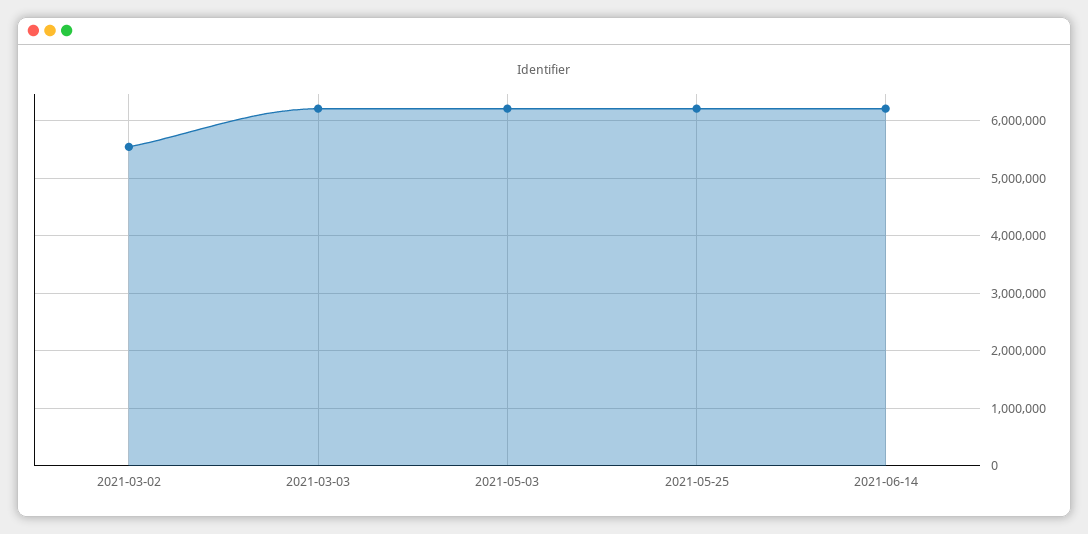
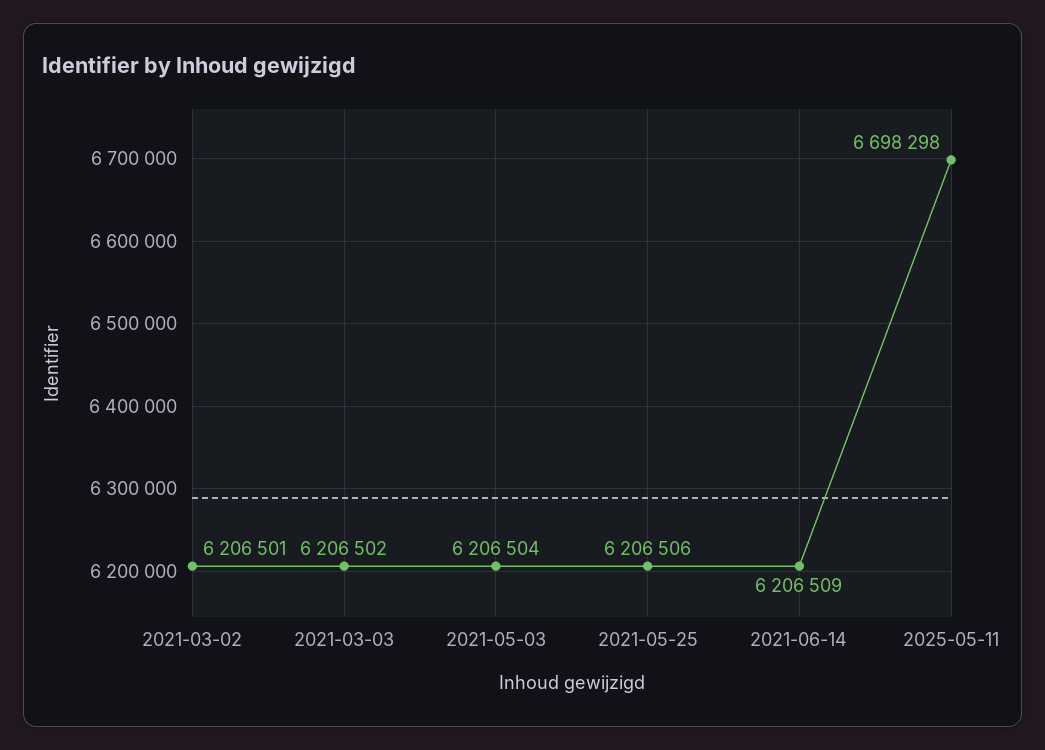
2021-03-02: 5600000 -> 6206501
2025-05-11: none -> 6698298

